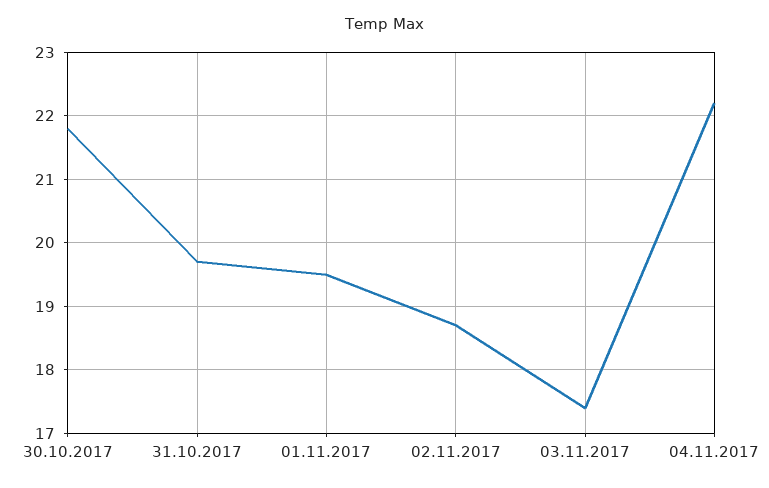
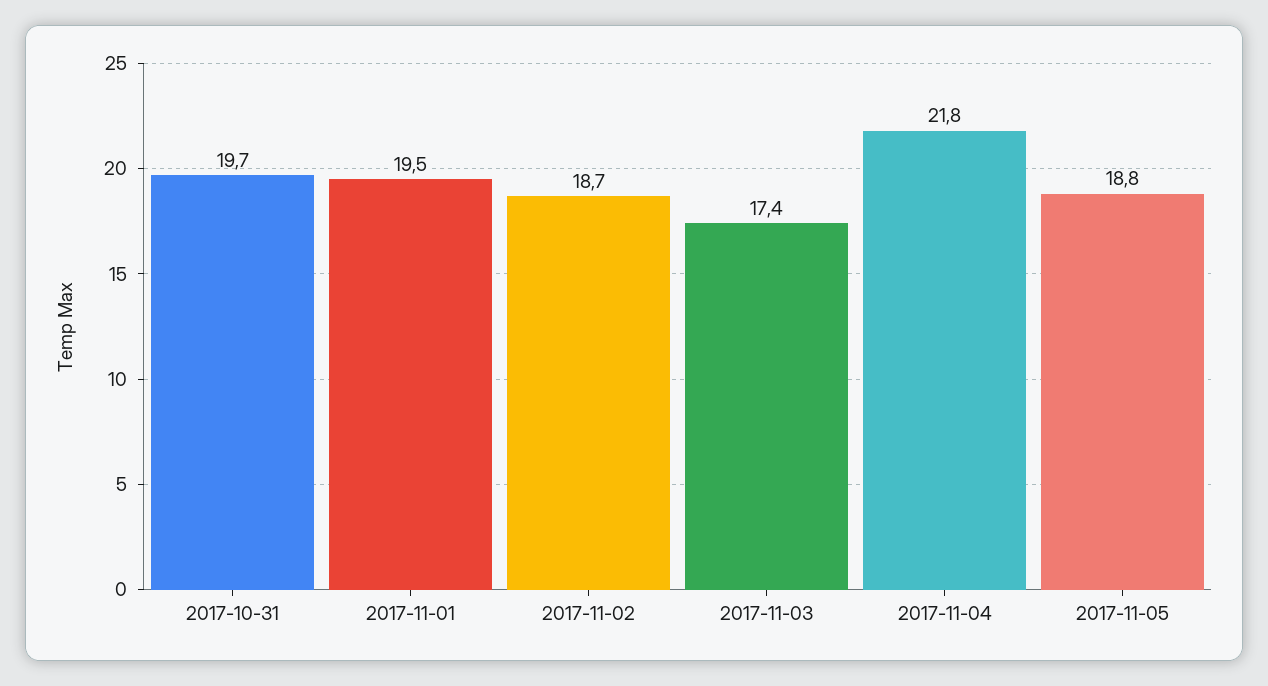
30.10.2017: 21.8 -> none
04.11.2017: 22.2 -> 21.8
2017-11-05: none -> 18.8

